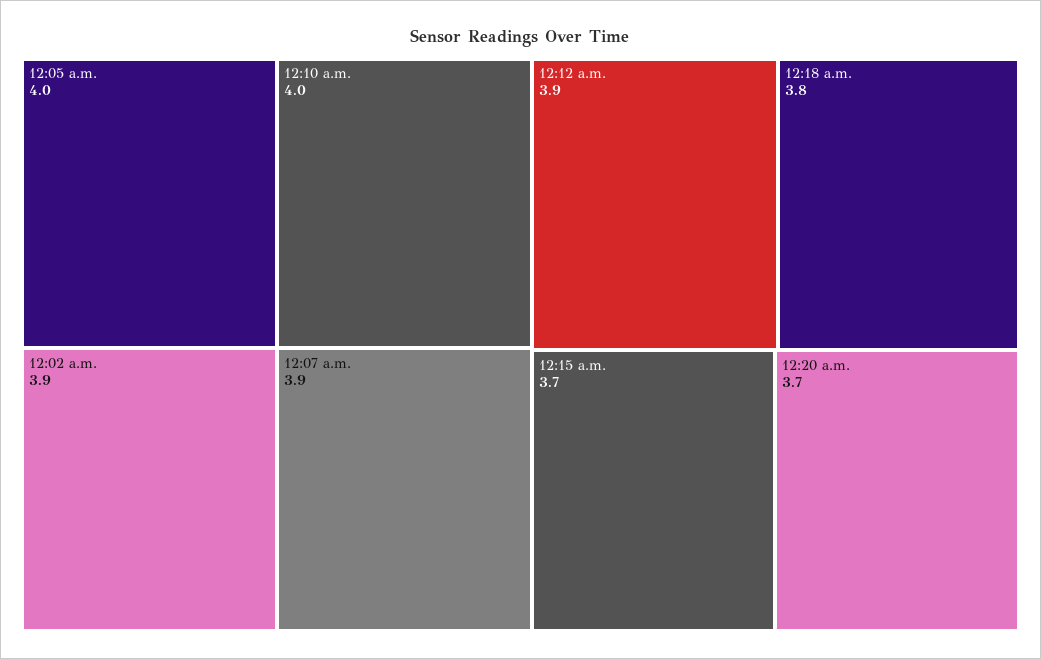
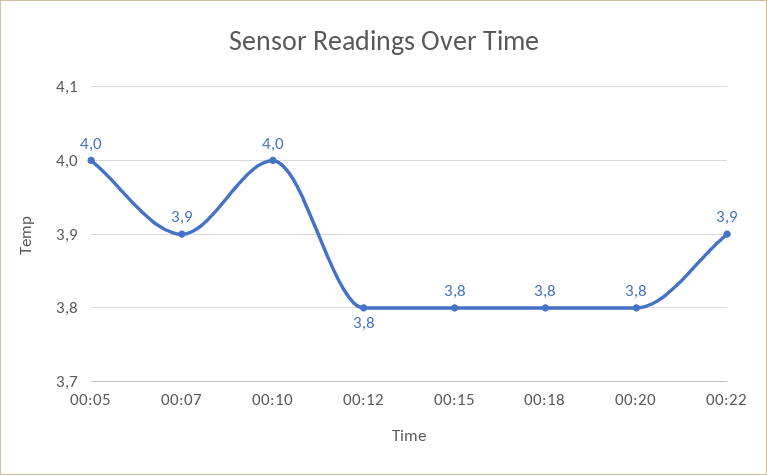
12:02 a.m.: 3.9 -> none
12:12 a.m.: 3.9 -> 3.8
12:15 a.m.: 3.7 -> 3.8
12:20 a.m.: 3.7 -> 3.8
00:22: none -> 3.9

